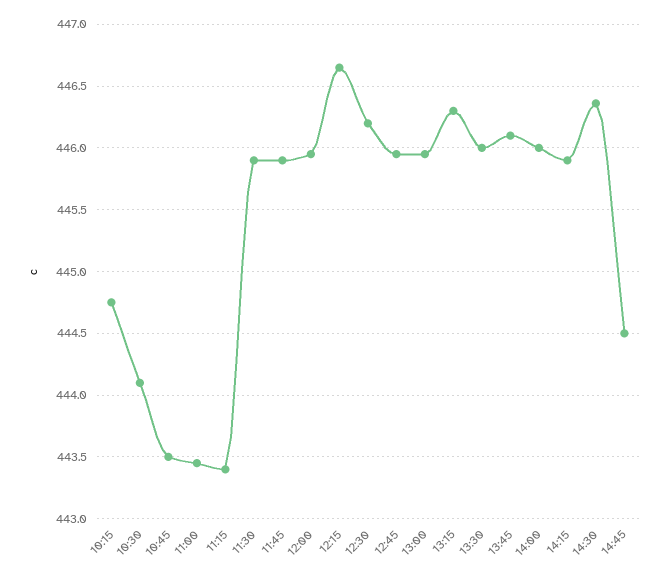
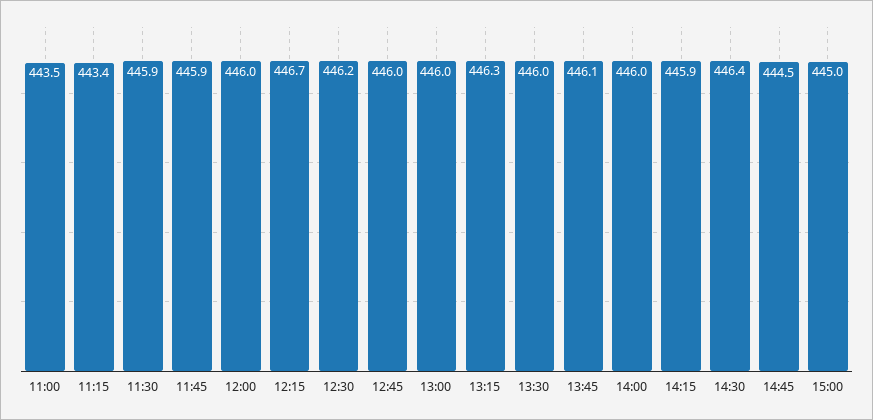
10:15: 444.75 -> none
10:30: 444.1 -> none
10:45: 443.5 -> none
15:00: none -> 445

